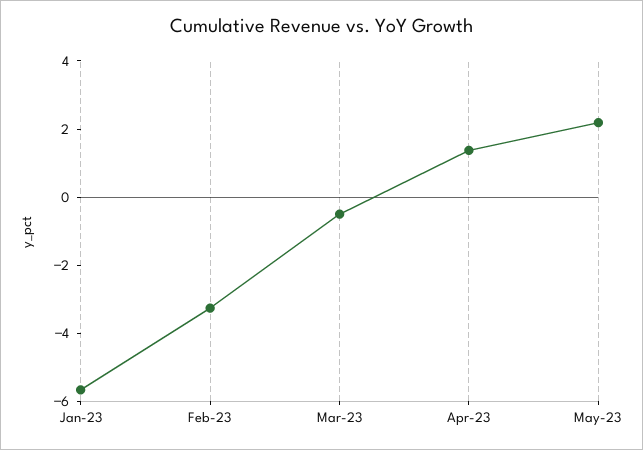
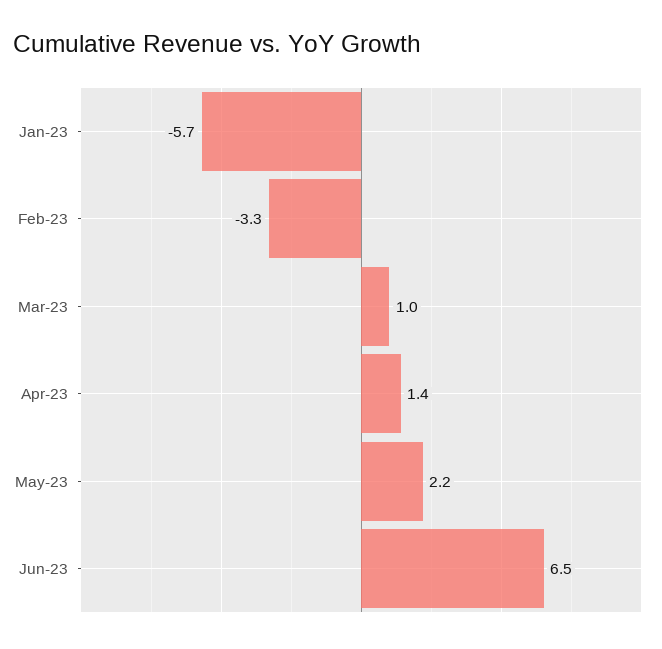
Mar-23: -0.5 -> 1
Jun-23: none -> 6.5

